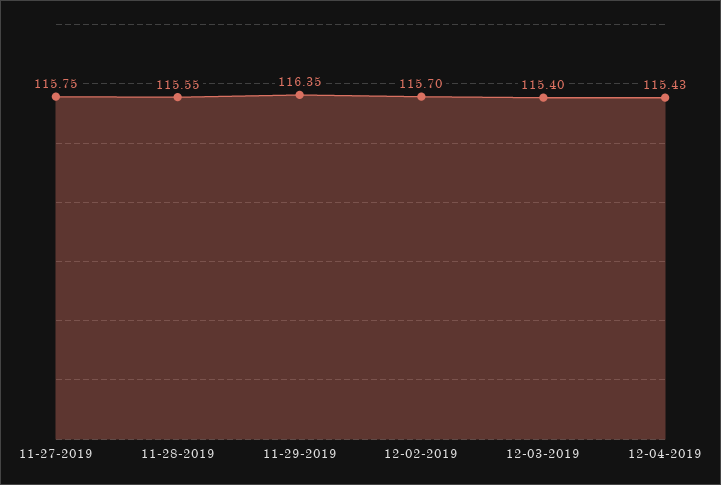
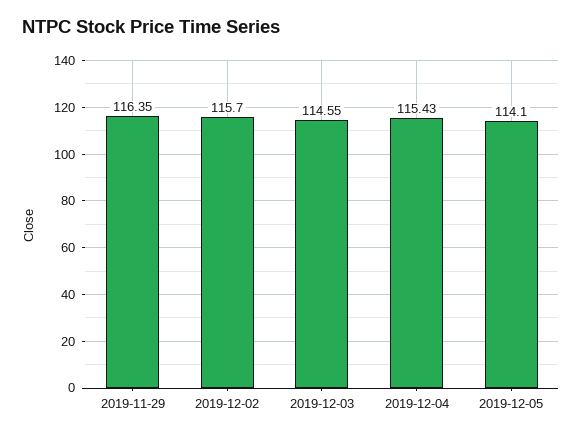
11-27-2019: 115.75 -> none
11-28-2019: 115.55 -> none
12-03-2019: 115.4 -> 114.55
2019-12-05: none -> 114.1

